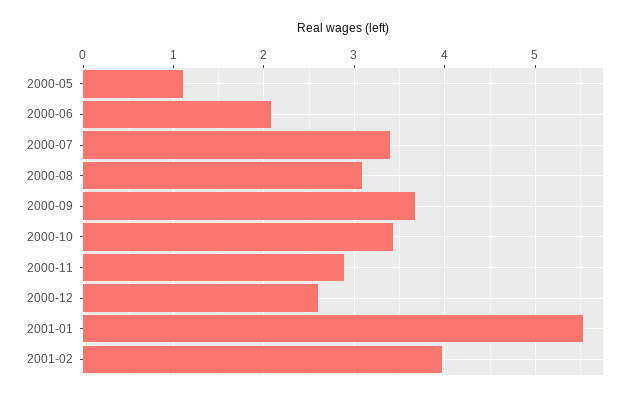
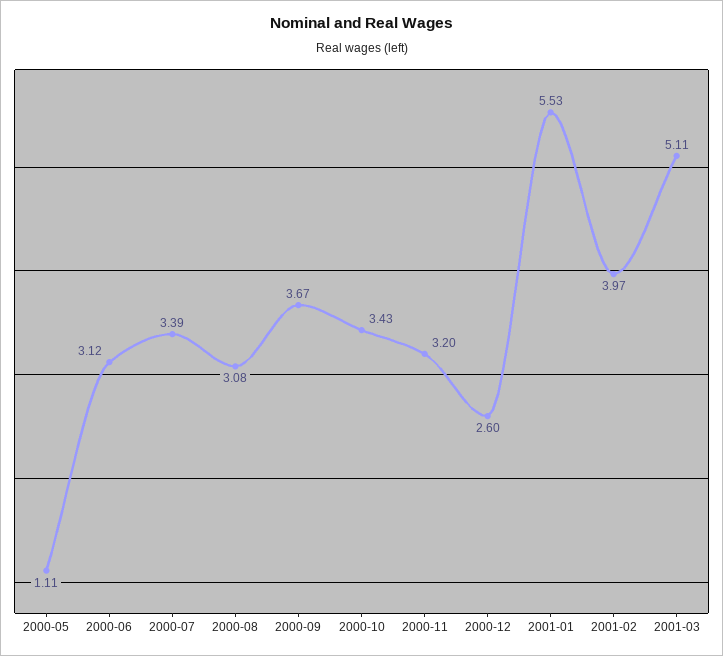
2000-06: 2.1 -> 3.12
2000-11: 2.9 -> 3.2
2001-03: none -> 5.11

